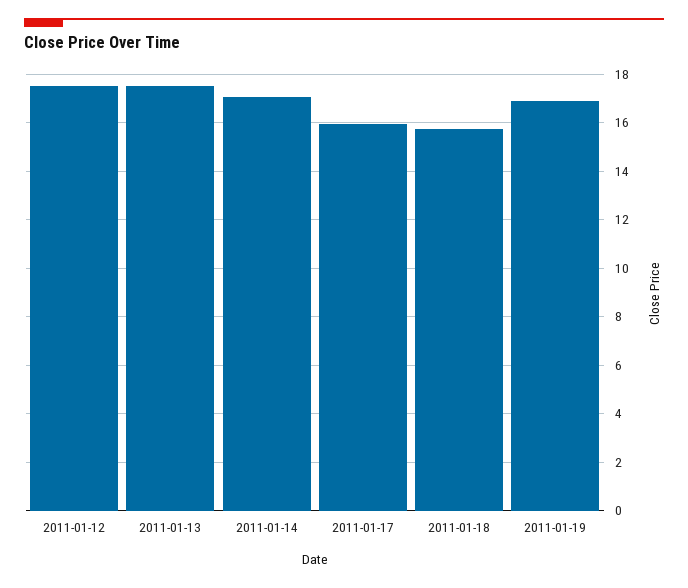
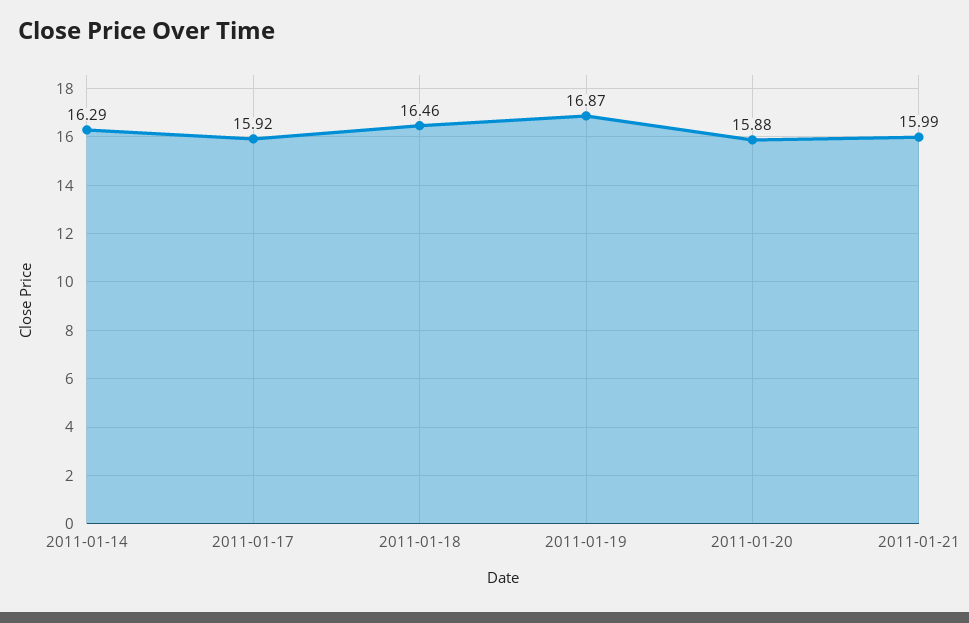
2011-01-12: 17.5 -> none
2011-01-13: 17.5 -> none
2011-01-14: 17 -> 16.29
2011-01-18: 15.75 -> 16.46
2011-01-20: none -> 15.88
2011-01-21: none -> 15.99

